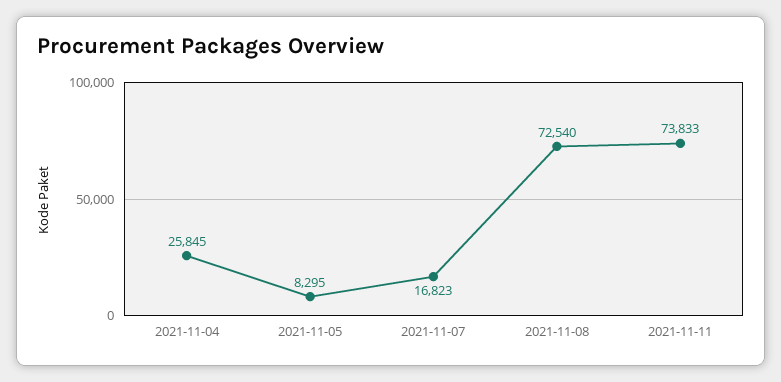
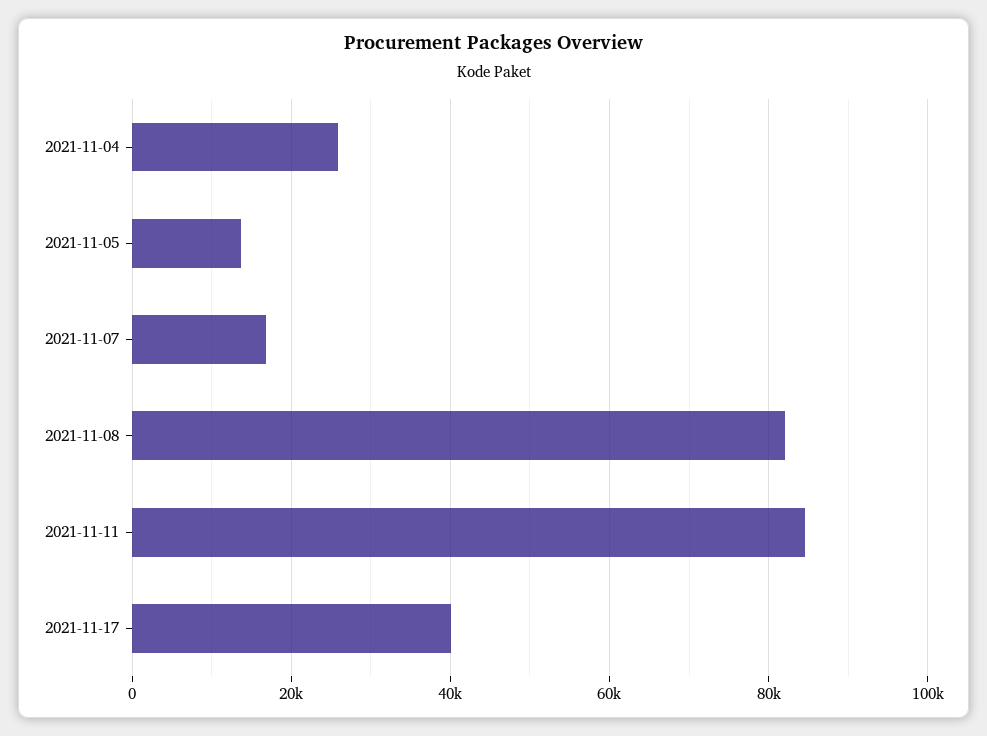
2021-11-05: 8295 -> 14000
2021-11-08: 72540 -> 82000
2021-11-11: 73833 -> 84000
2021-11-17: none -> 40000

